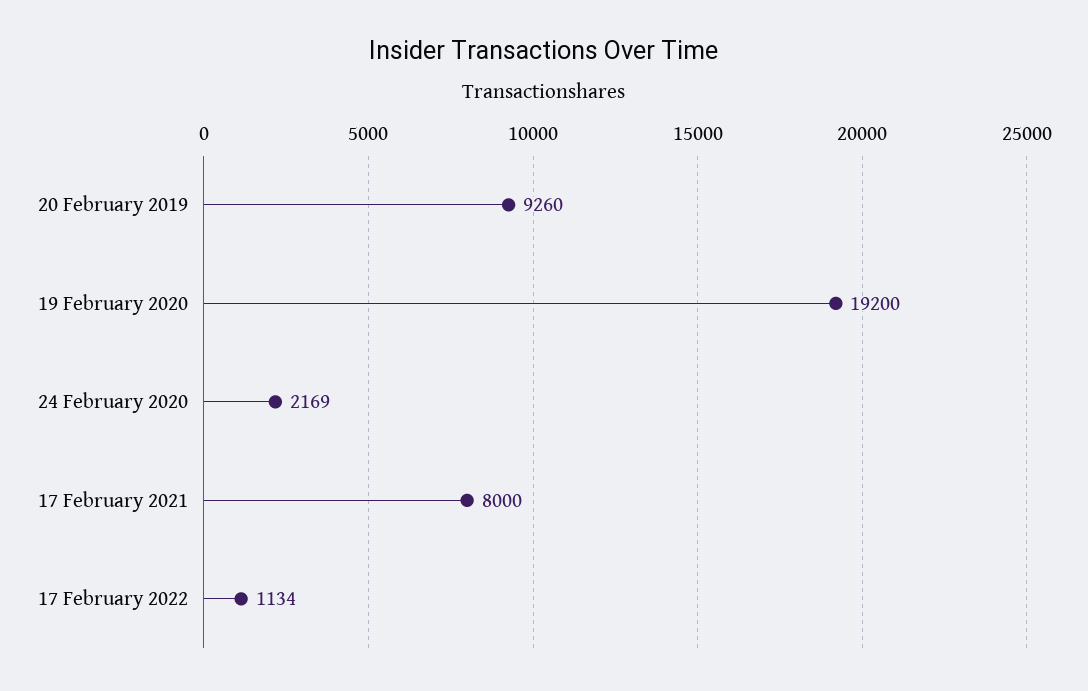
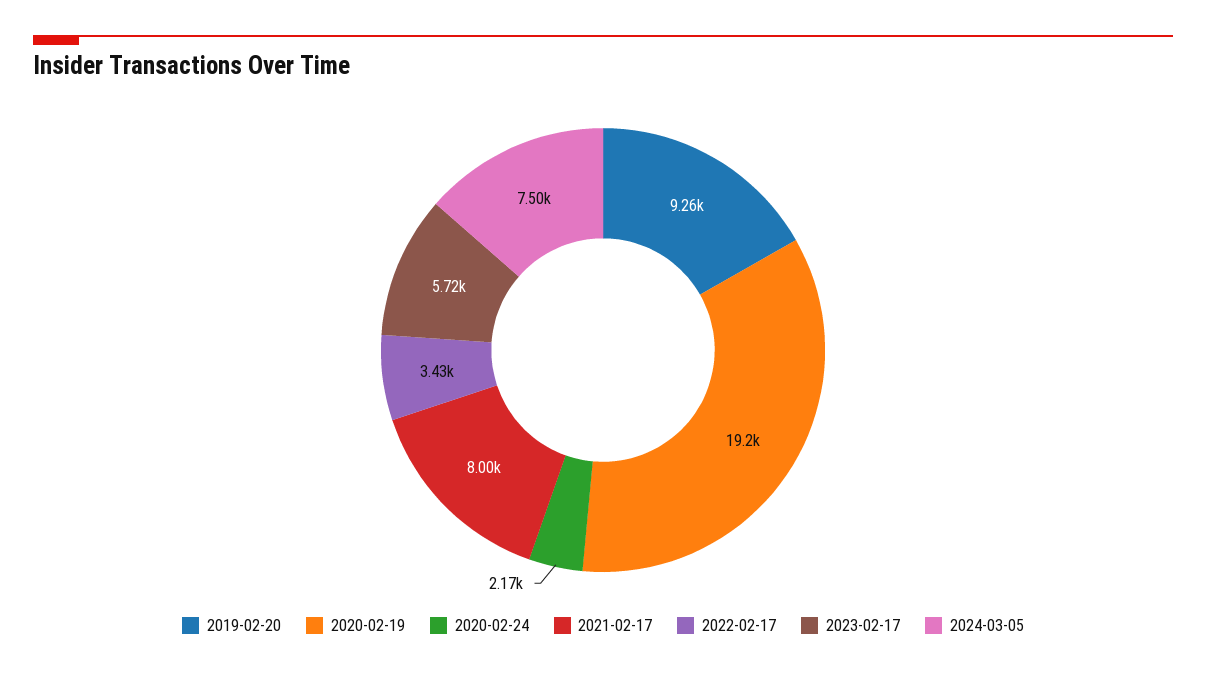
17 February 2022: 1134 -> 3430
2023-02-17: none -> 5720
2024-03-05: none -> 7500

